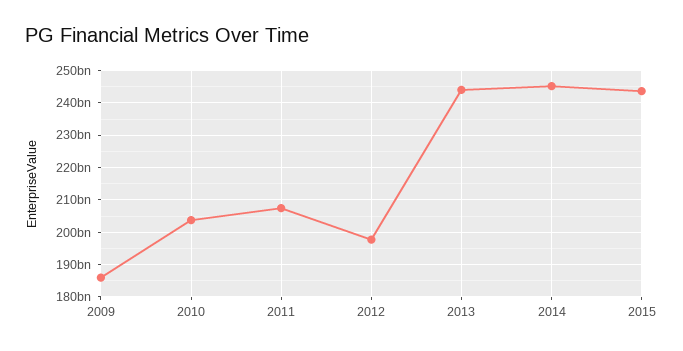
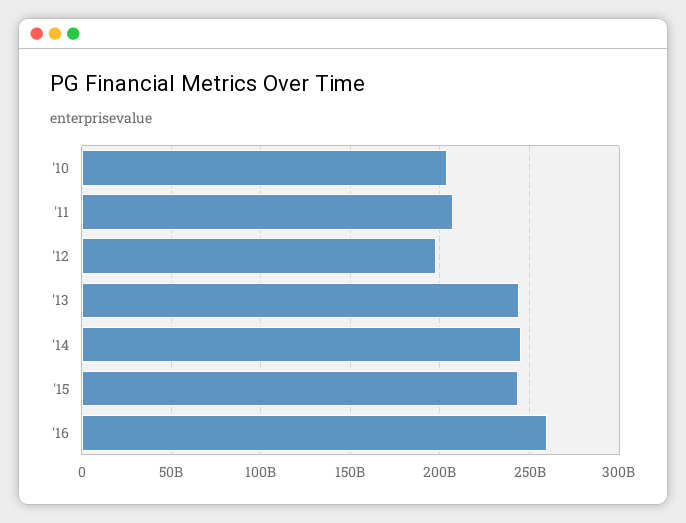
2009: 186000000000 -> none
'16: none -> 260000000000

